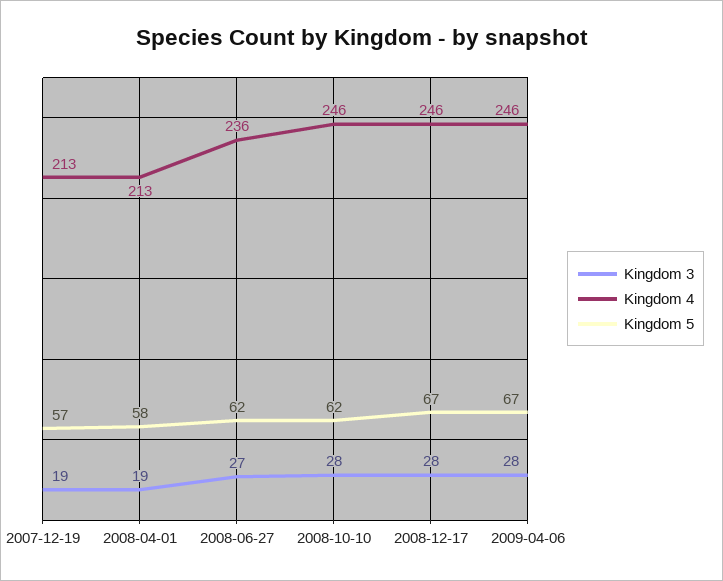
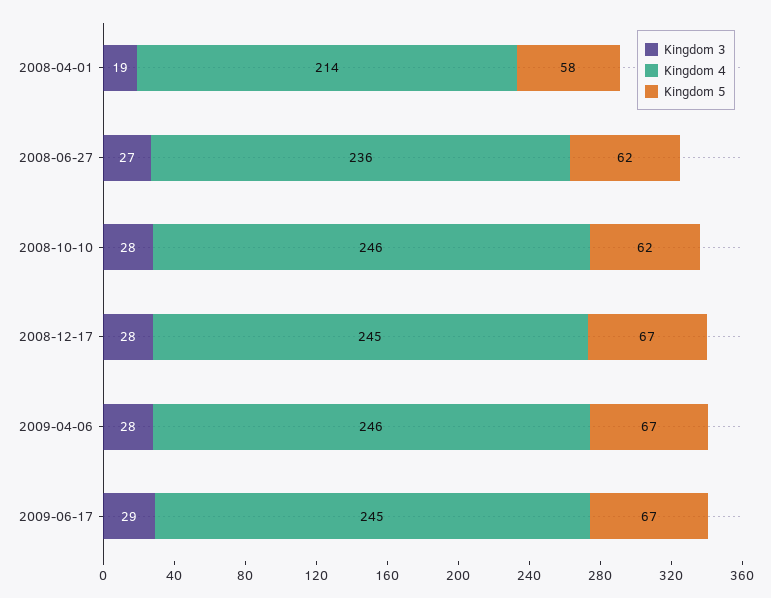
Kingdom 3, 2007-12-19: 19 -> none
Kingdom 4, 2007-12-19: 213 -> none
Kingdom 5, 2007-12-19: 57 -> none
Kingdom 4, 2008-04-01: 213 -> 214
Kingdom 4, 2008-12-17: 246 -> 245
Kingdom 3, 2009-06-17: none -> 29
Kingdom 4, 2009-06-17: none -> 245
Kingdom 5, 2009-06-17: none -> 67

